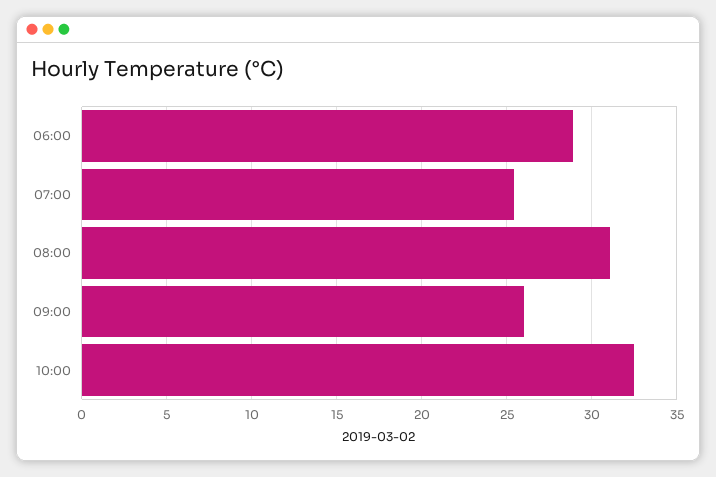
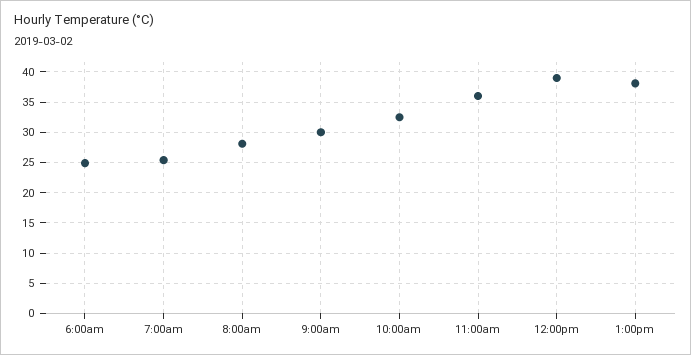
06:00: 29 -> 25
08:00: 31 -> 28
09:00: 26 -> 30
11:00am: none -> 36
12:00pm: none -> 39
1:00pm: none -> 38

